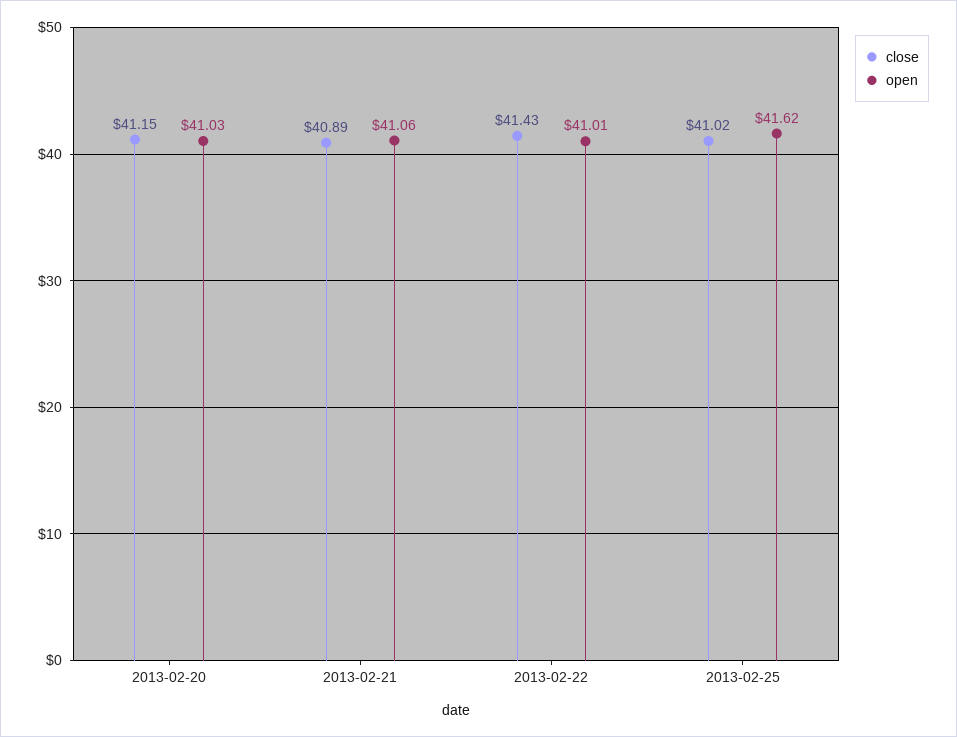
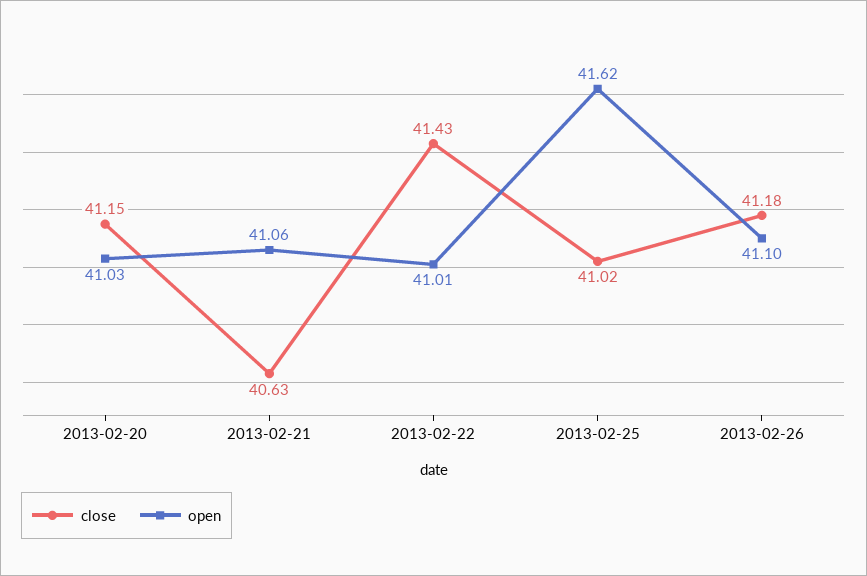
close, 2013-02-21: 40.89 -> 40.63
close, 2013-02-26: none -> 41.18
open, 2013-02-26: none -> 41.1

